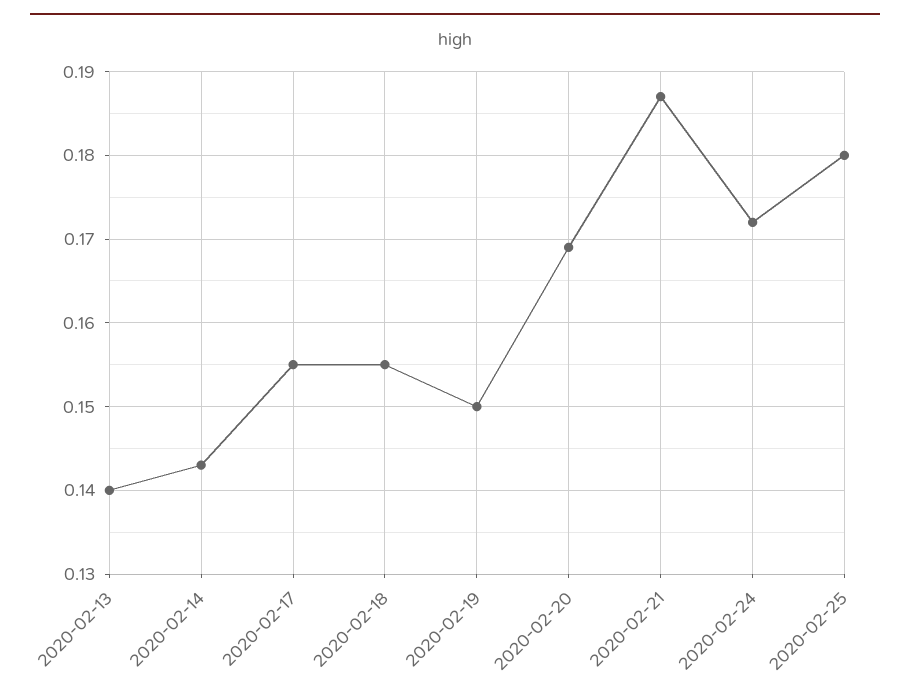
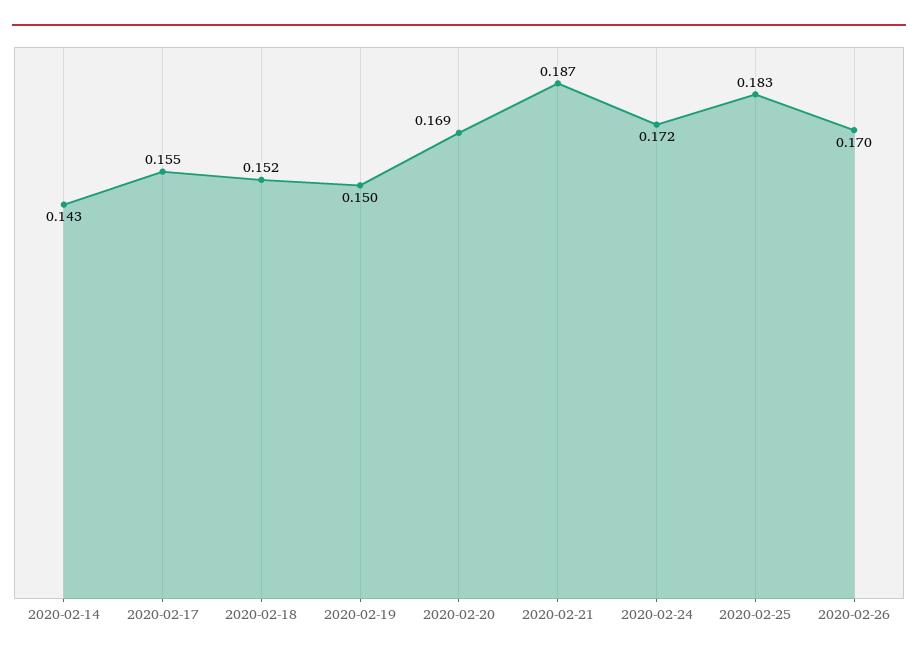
2020-02-13: 0.14 -> none
2020-02-18: 0.155 -> 0.152
2020-02-25: 0.18 -> 0.183
2020-02-26: none -> 0.17

